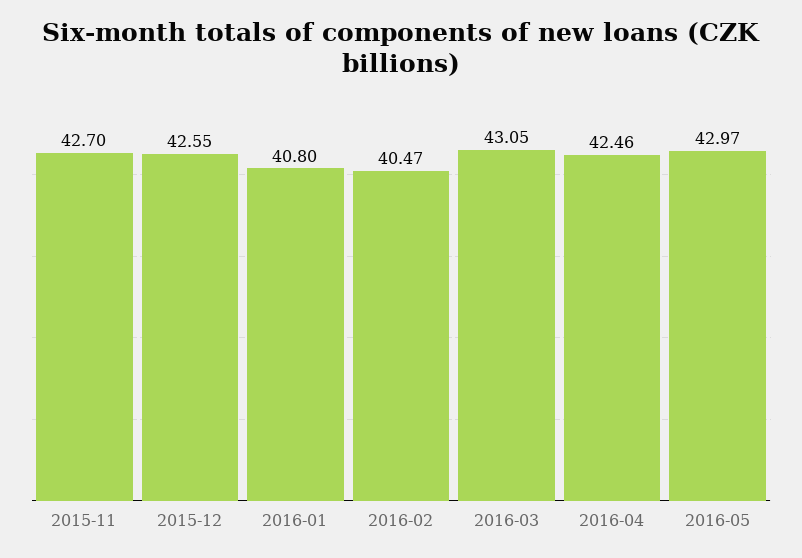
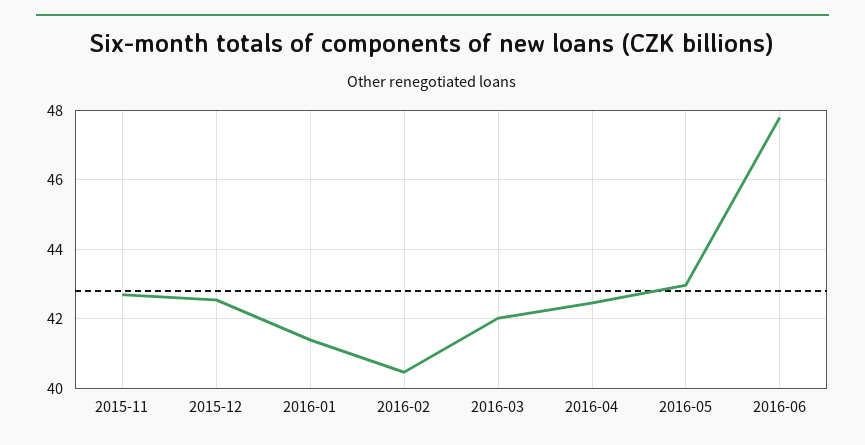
2016-01: 40.8 -> 41.4
2016-03: 43.05 -> 42
2016-06: none -> 47.8

